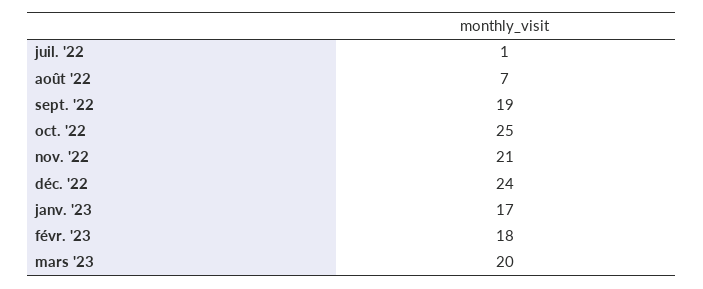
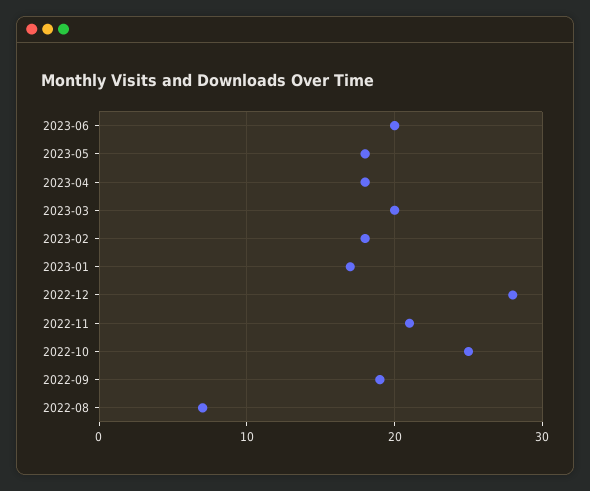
juil. '22: 1 -> none
déc. '22: 24 -> 28
2023-06: none -> 20
2023-05: none -> 18
2023-04: none -> 18

